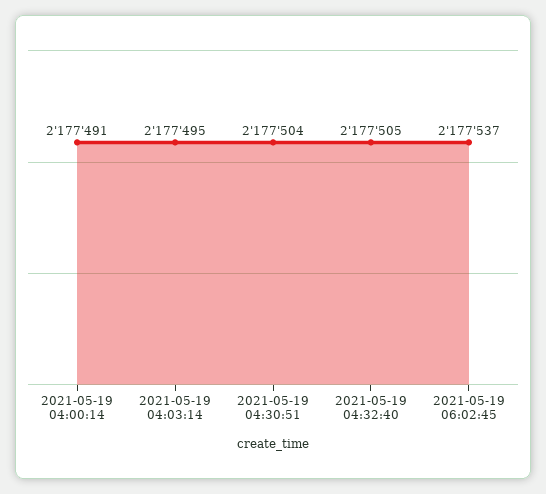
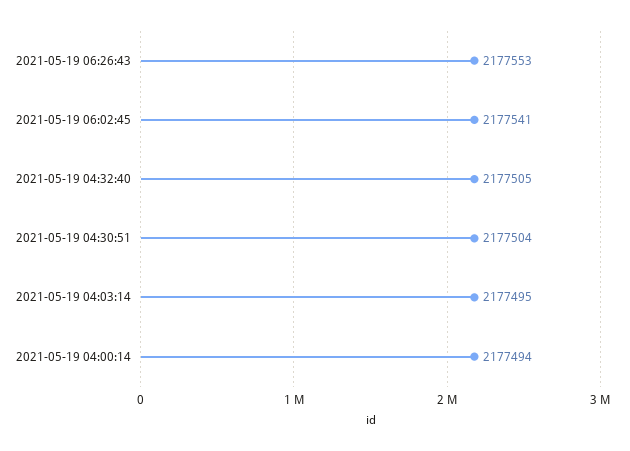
2021-05-19 04:00:14: 2177491 -> 2177494
2021-05-19 06:02:45: 2177537 -> 2177541
2021-05-19 06:26:43: none -> 2177553

